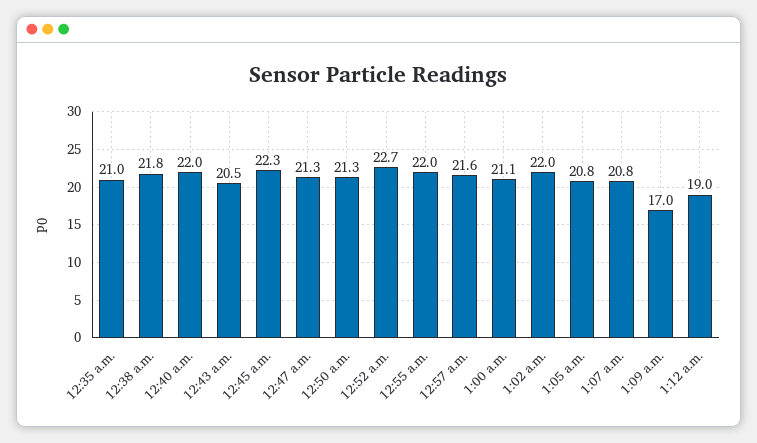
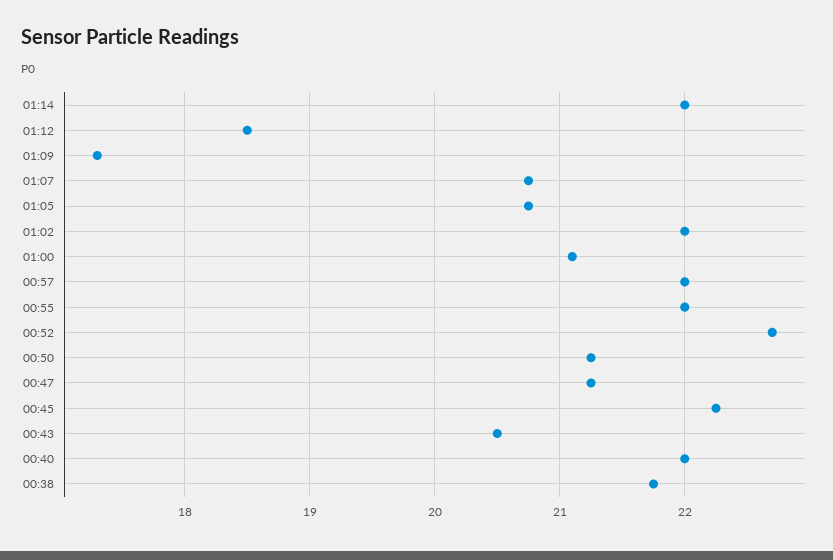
12:35 a.m.: 21 -> none
12:57 a.m.: 21.6 -> 22
1:09 a.m.: 17 -> 17.3
1:12 a.m.: 19 -> 18.5
01:14: none -> 22

